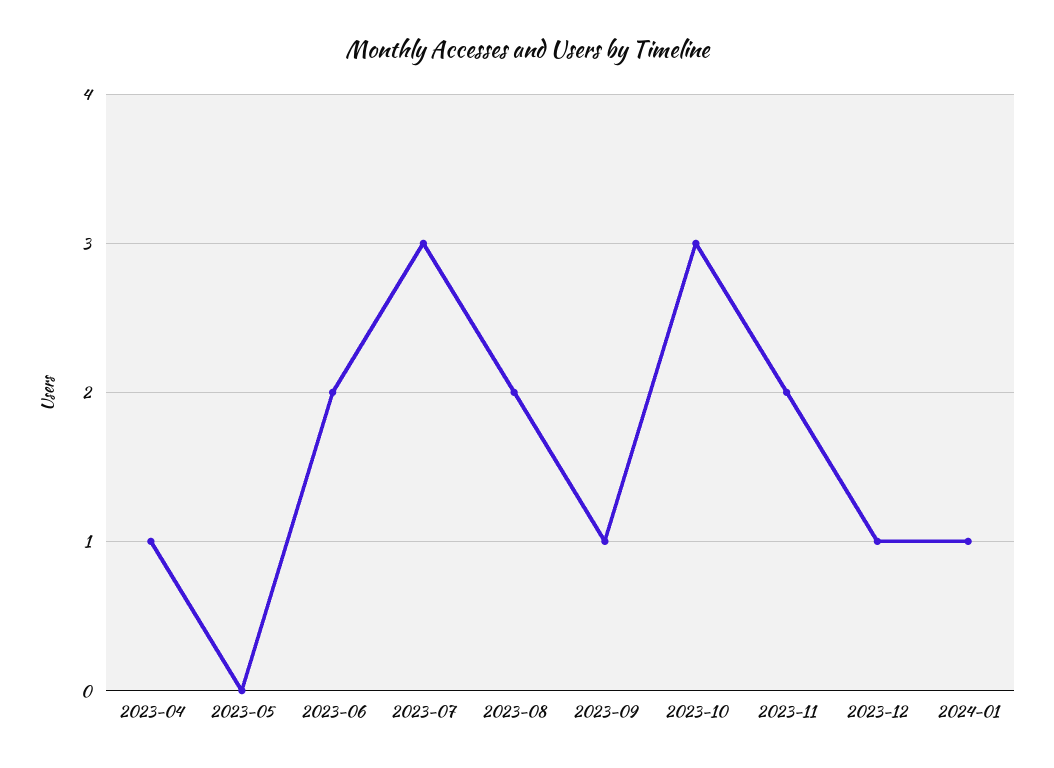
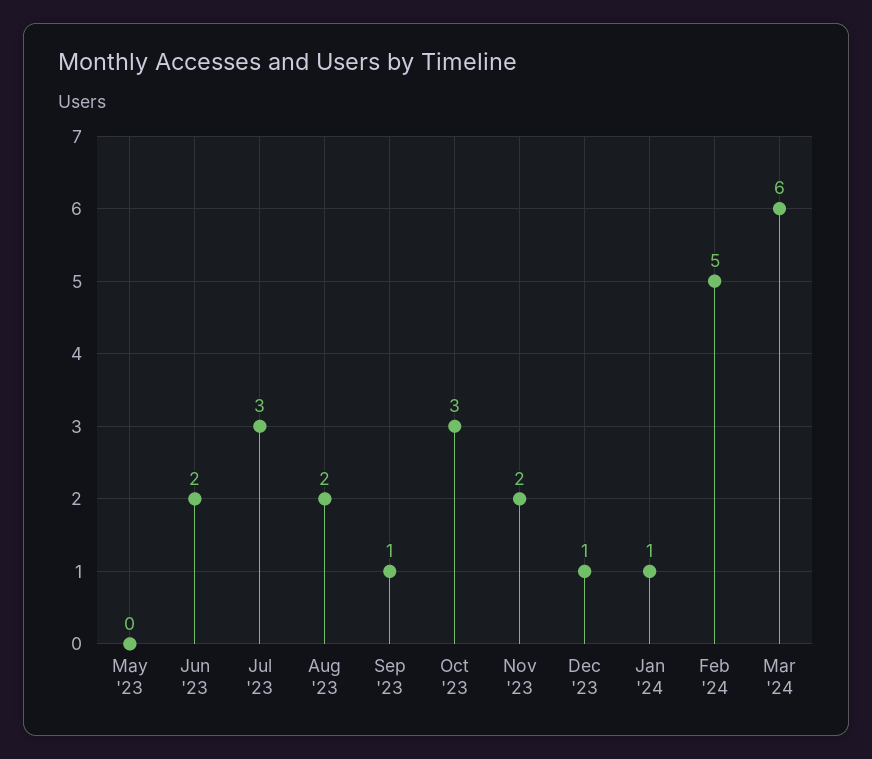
2023-04: 1 -> none
Feb '24: none -> 5
Mar '24: none -> 6

